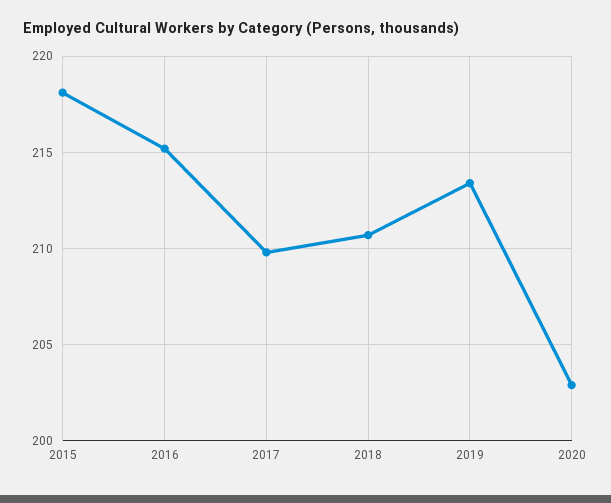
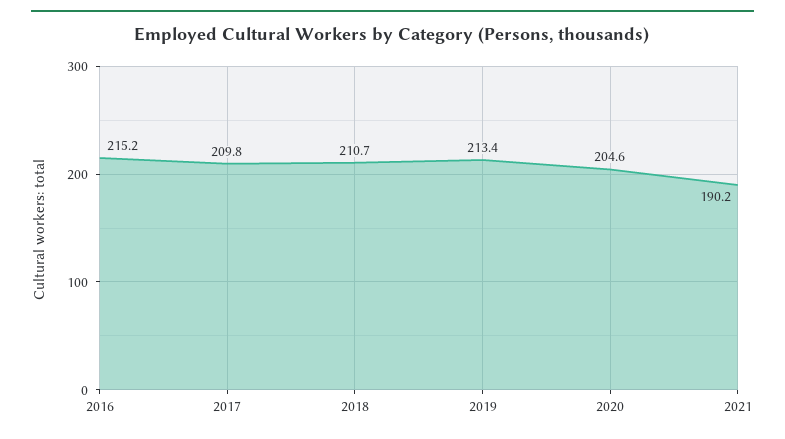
2015: 218 -> none
2020: 203 -> 204.6
2021: none -> 190.2

